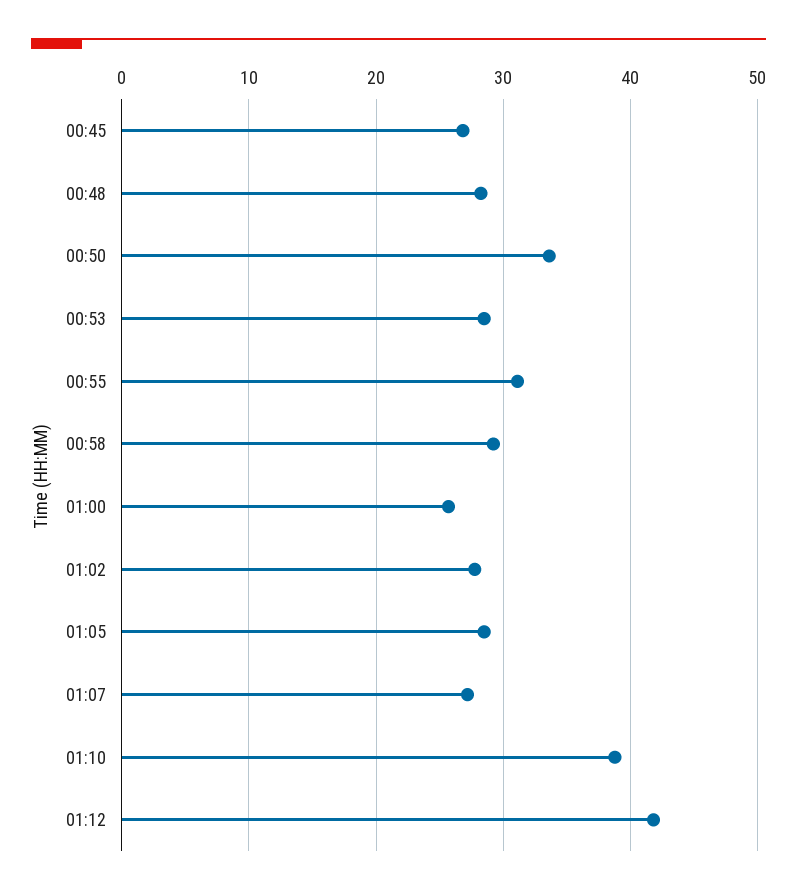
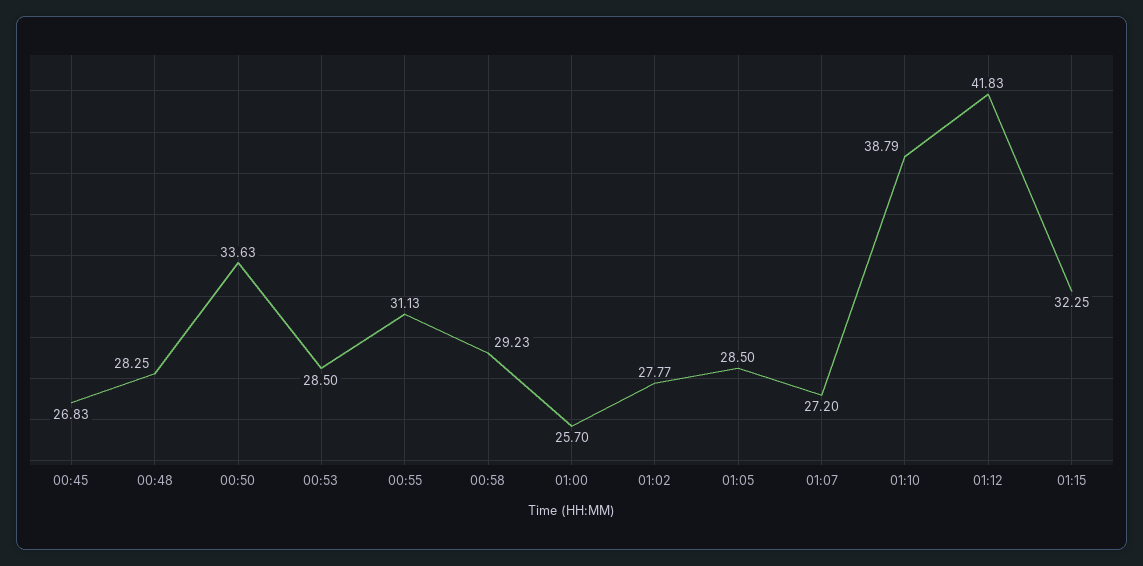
01:15: none -> 32.25

